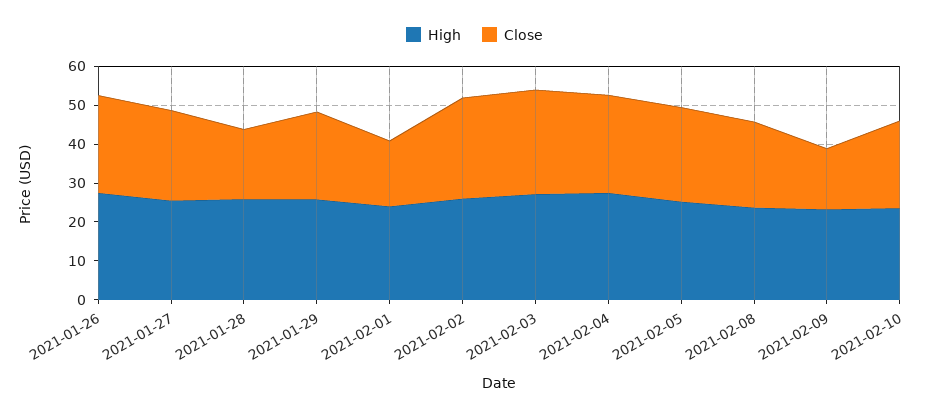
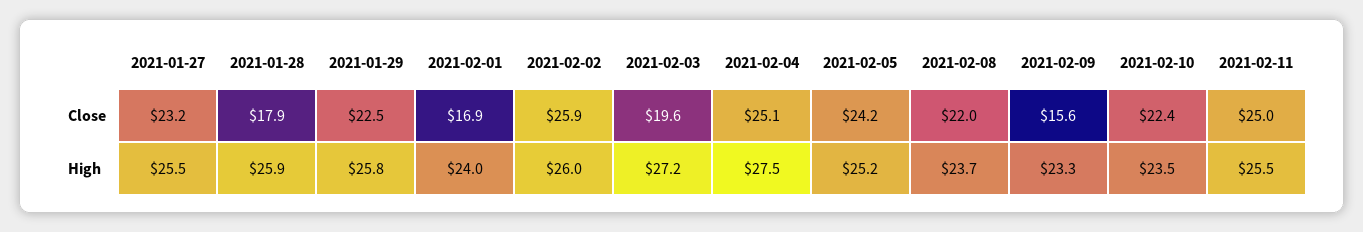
High, 2021-01-26: 27.5 -> none
Close, 2021-01-26: 25 -> none
Close, 2021-02-03: 27.5 -> 19.6
Close, 2021-02-11: none -> 25
High, 2021-02-11: none -> 25.5

